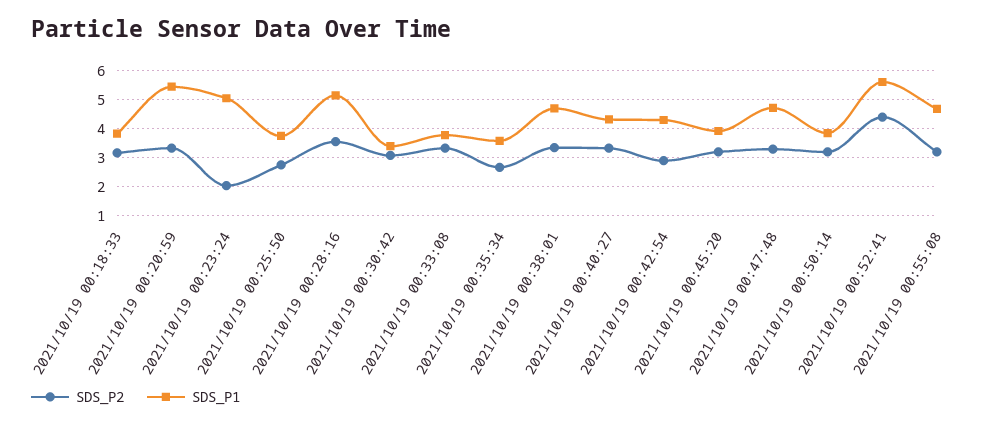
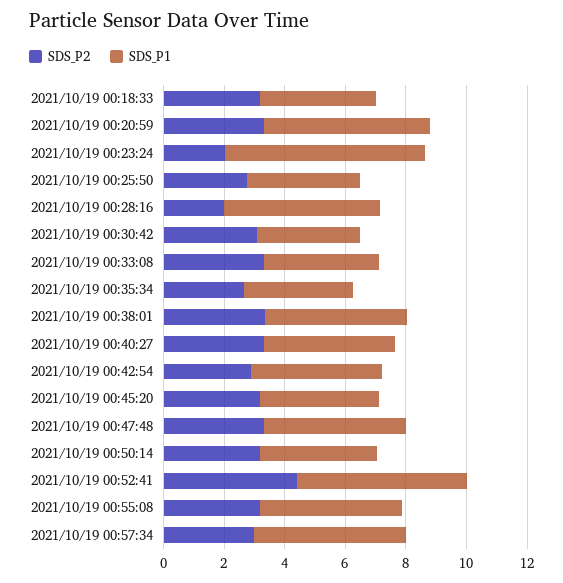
SDS_P1, 2021/10/19 00:23:24: 5 -> 6.5
SDS_P2, 2021/10/19 00:28:16: 3.5 -> 2
SDS_P2, 2021/10/19 00:57:34: none -> 3
SDS_P1, 2021/10/19 00:57:34: none -> 5

